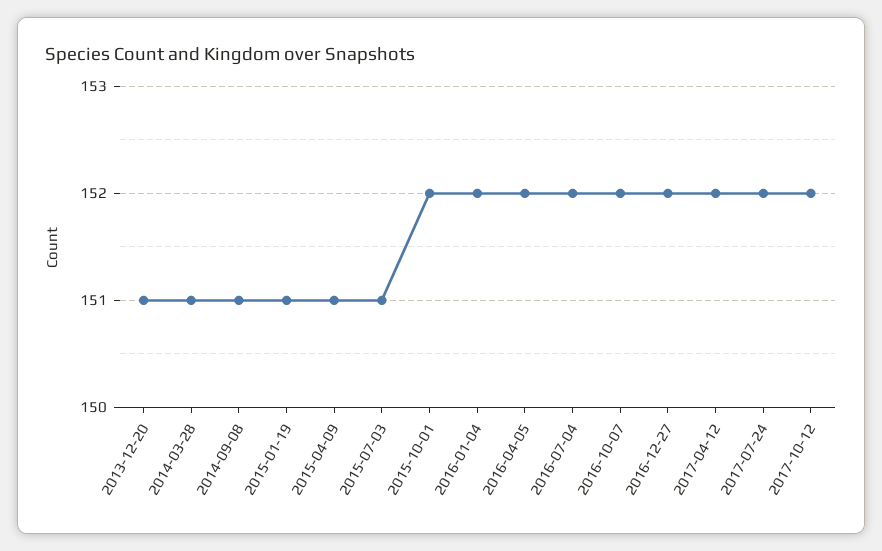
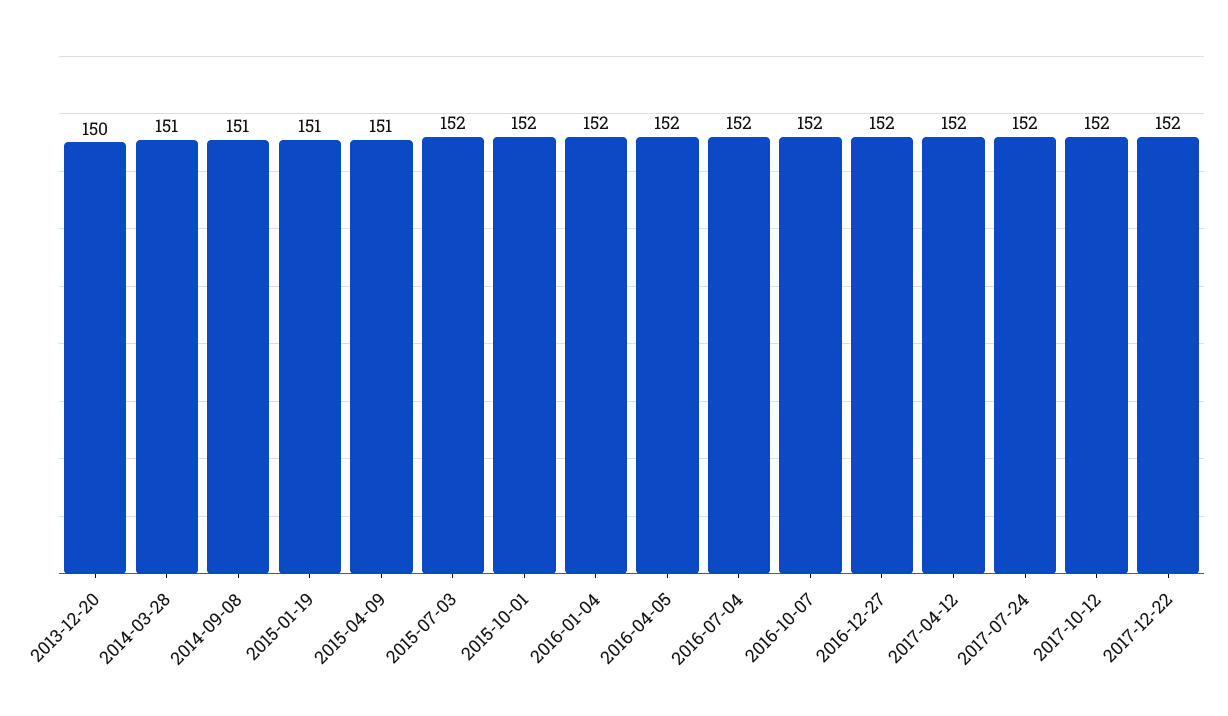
2013-12-20: 151 -> 150
2015-07-03: 151 -> 152
2017-12-22: none -> 152

